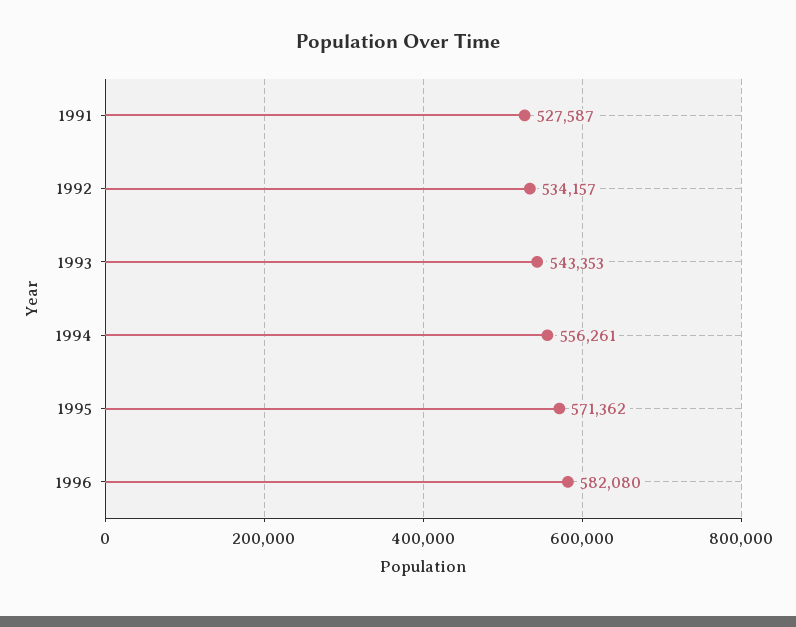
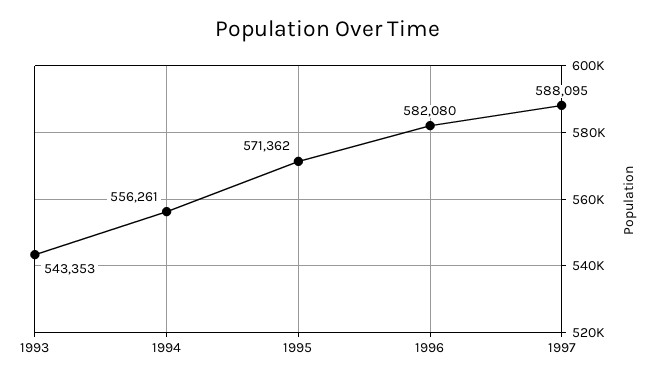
1991: 527587 -> none
1992: 534157 -> none
1997: none -> 588095

